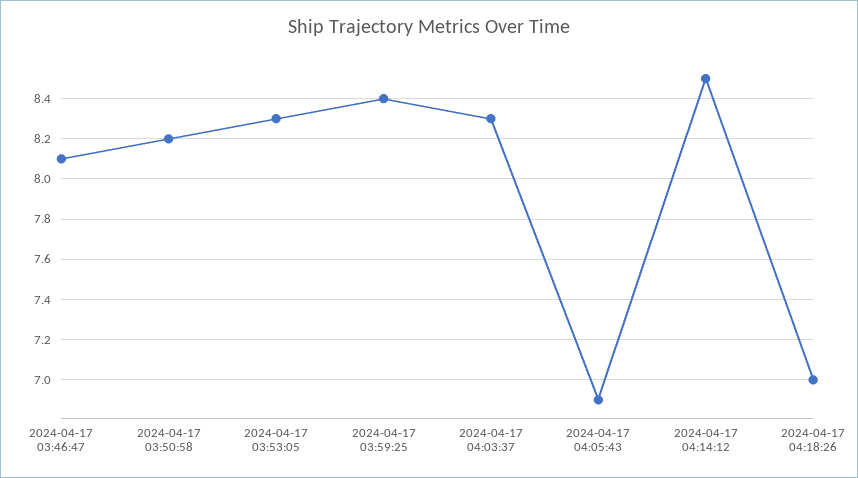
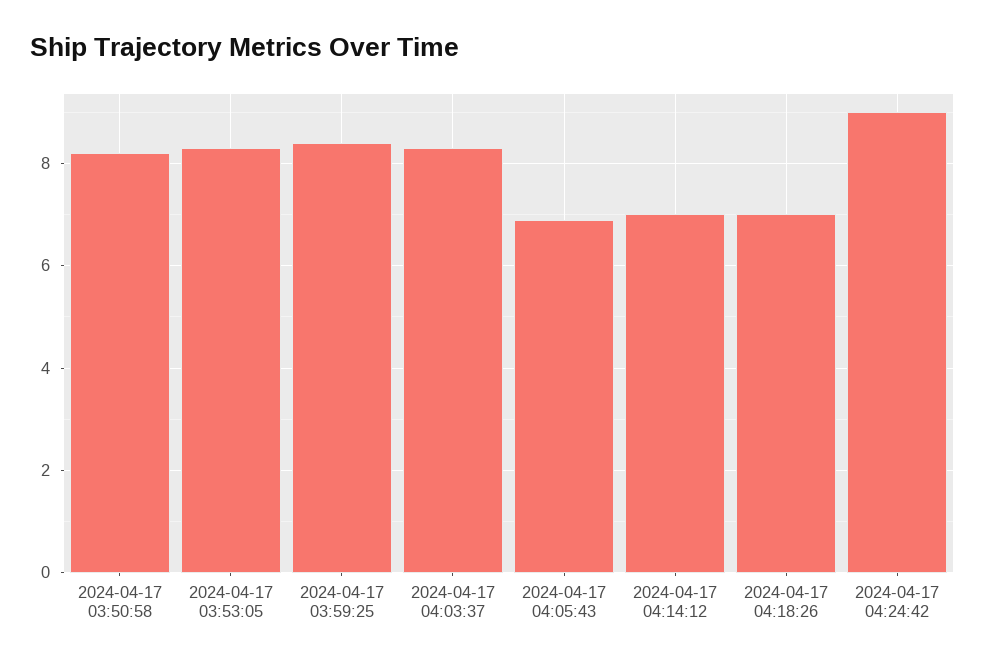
2024-04-17 03:46:47: 8.1 -> none
2024-04-17 04:14:12: 8.5 -> 7
2024-04-17 04:24:42: none -> 9

